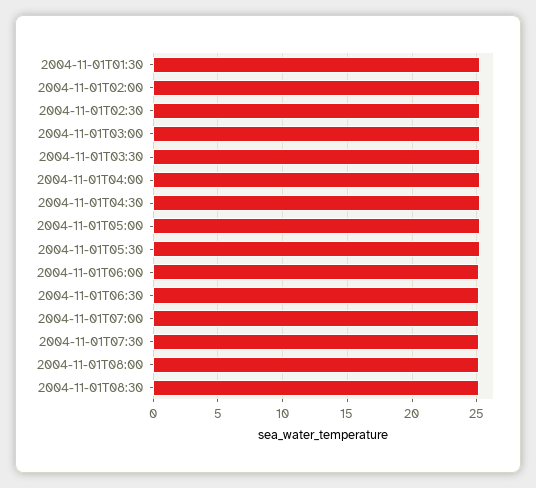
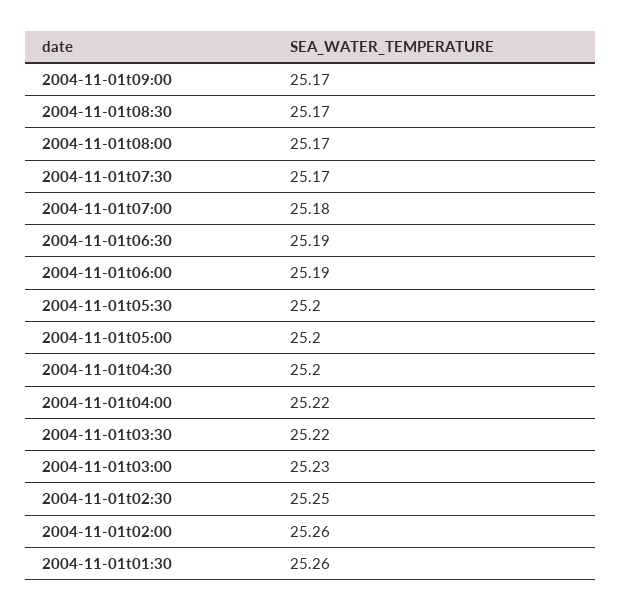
2004-11-01t09:00: none -> 25.17

